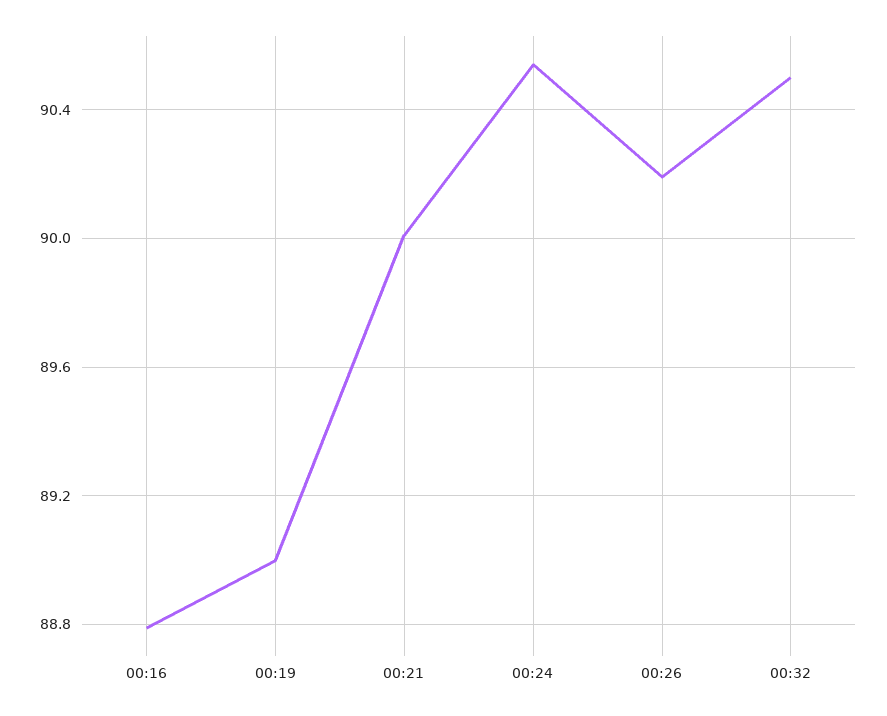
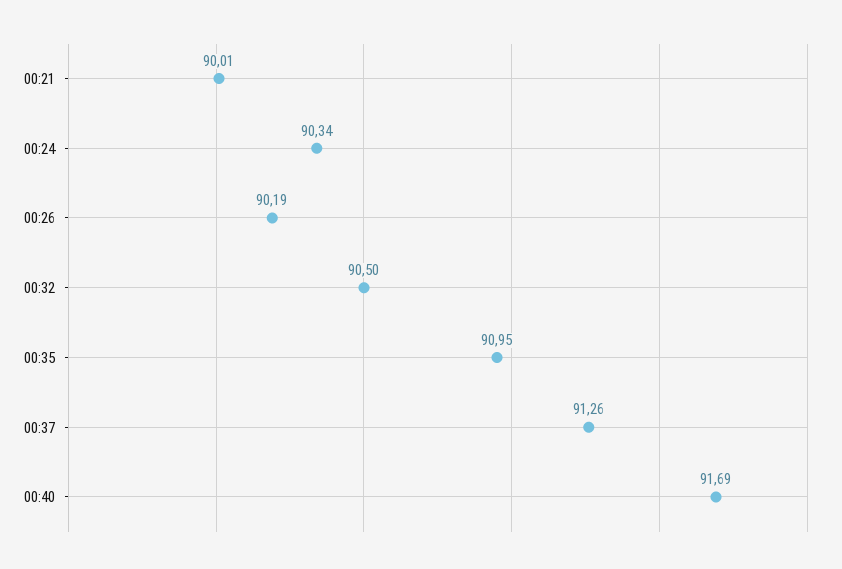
00:16: 88.8 -> none
00:19: 89 -> none
00:24: 90.55 -> 90.34
00:35: none -> 90.95
00:37: none -> 91.26
00:40: none -> 91.69

